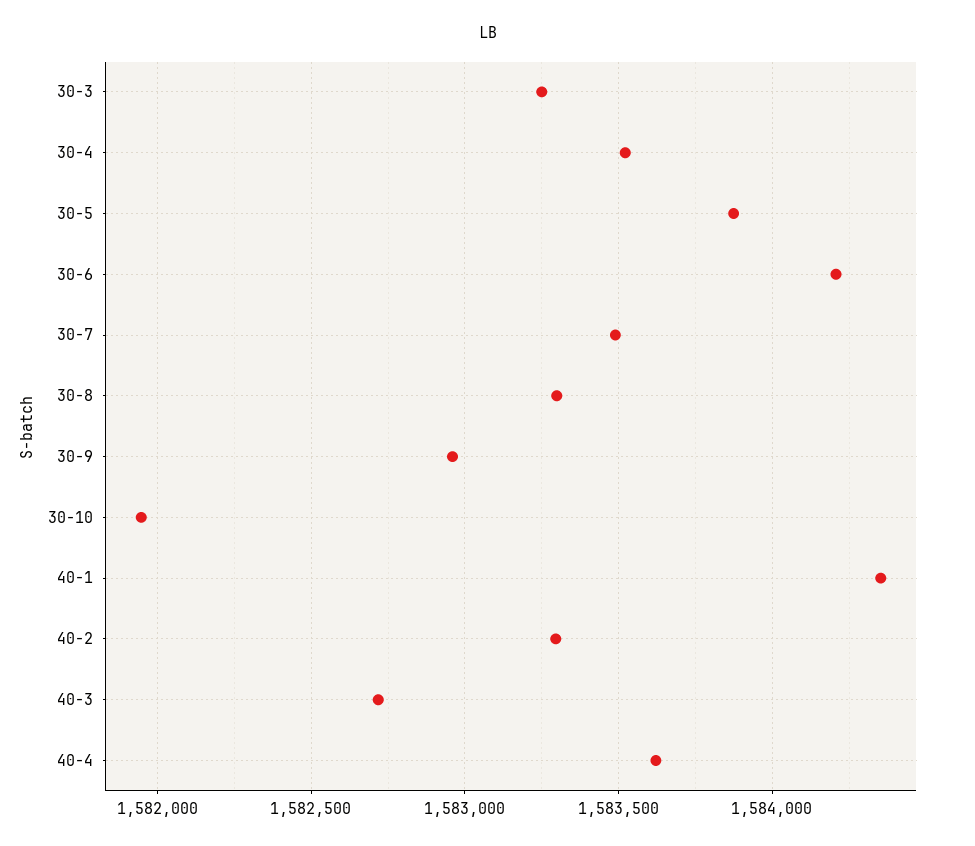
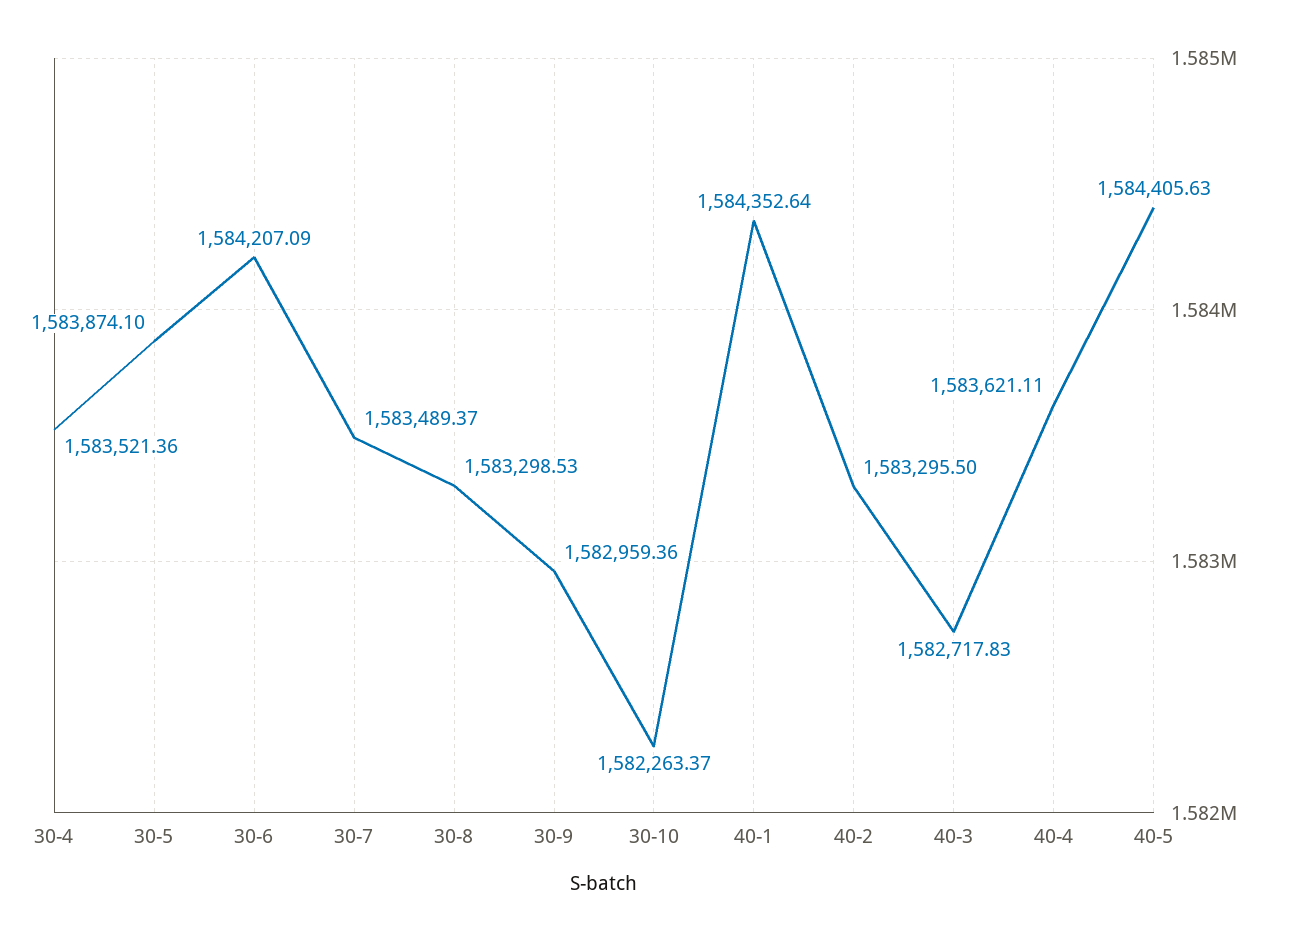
30-3: 1583250 -> none
30-10: 1581950 -> 1582263.37
40-5: none -> 1584405.63

